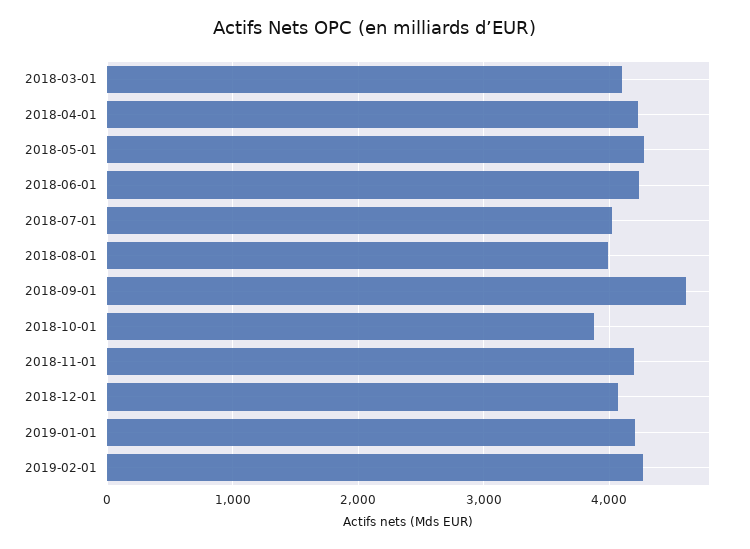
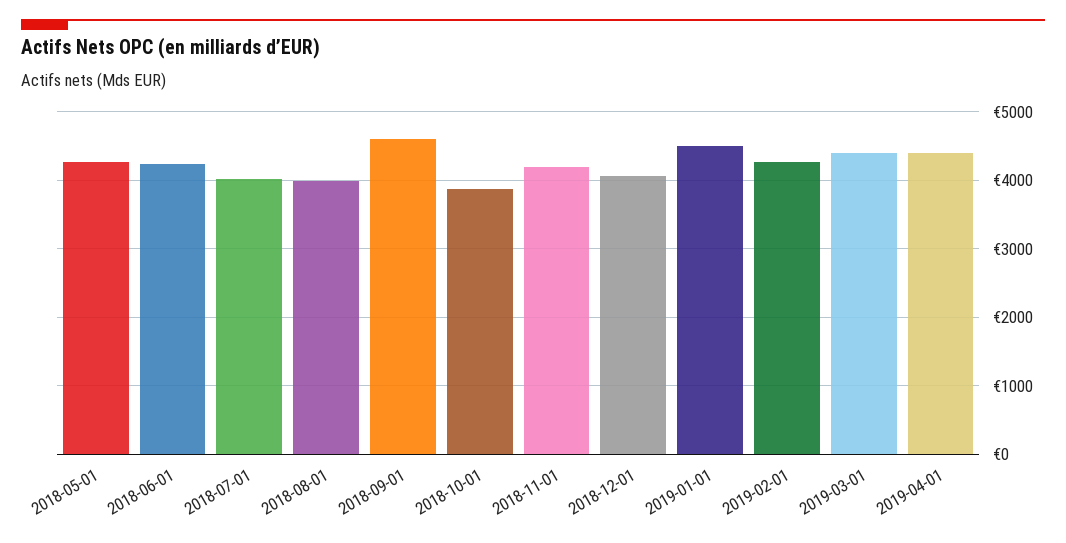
2018-03-01: 4100 -> none
2018-04-01: 4200 -> none
2019-01-01: 4200 -> 4500
2019-03-01: none -> 4400
2019-04-01: none -> 4400

